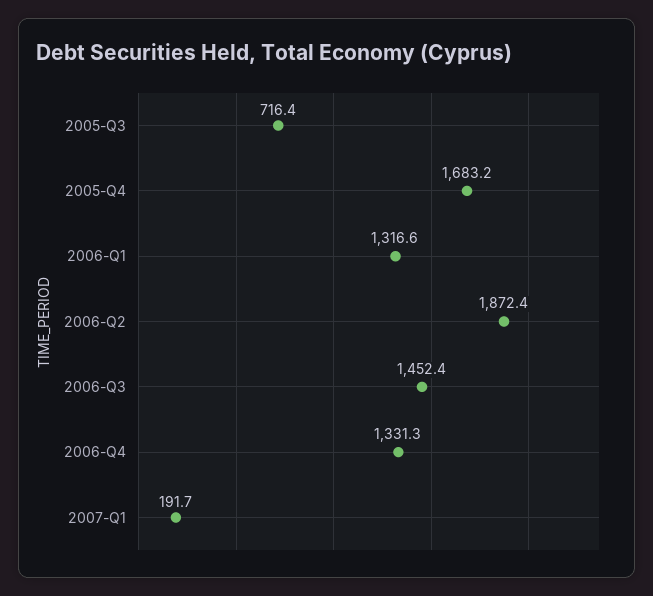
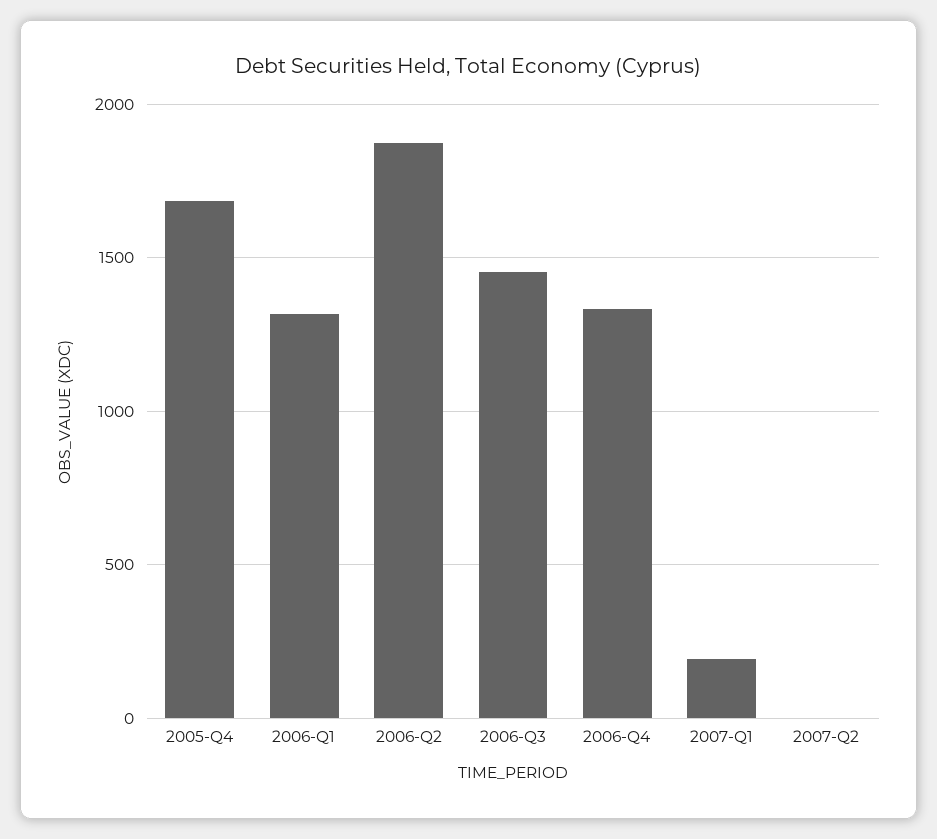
2005-Q3: 716.4 -> none
2007-Q2: none -> 0

